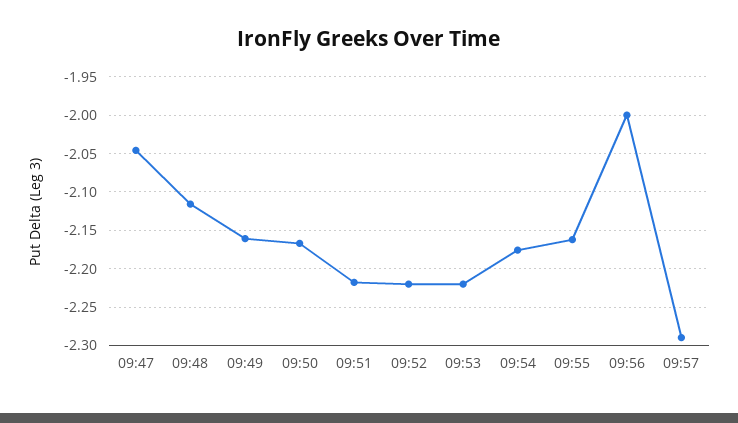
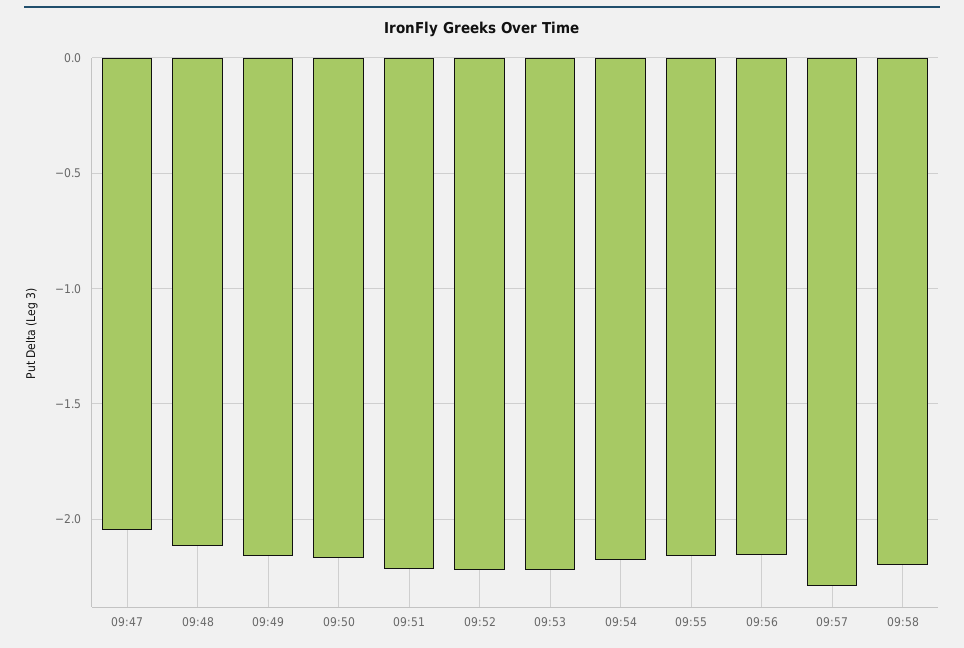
09:56: -2 -> -2.15
09:58: none -> -2.2

